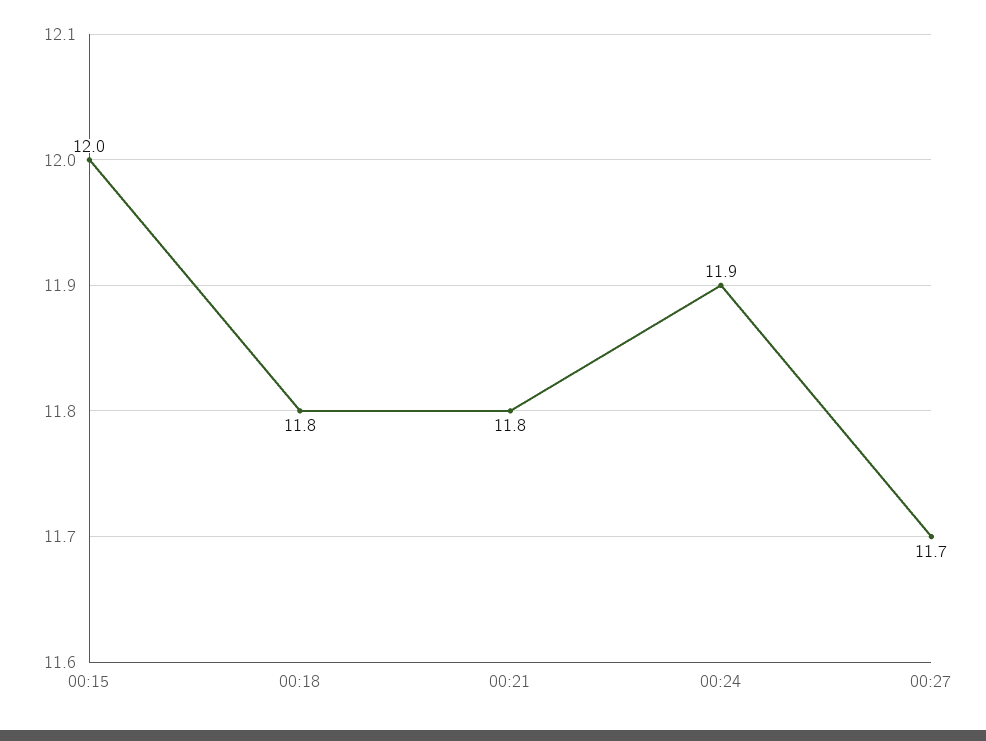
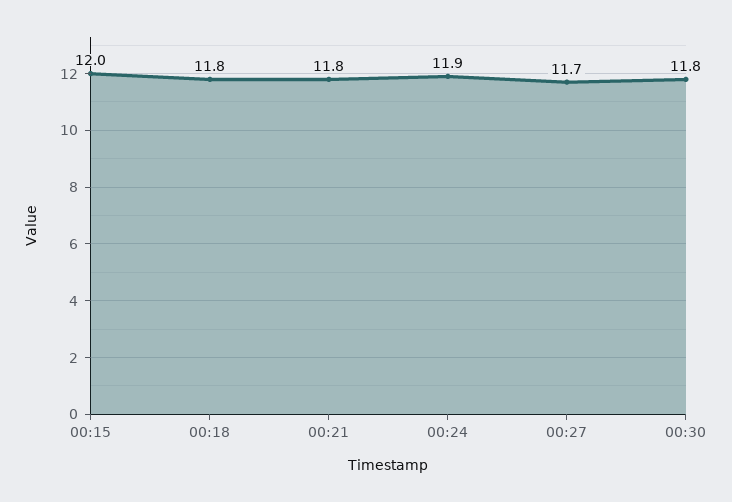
00:30: none -> 11.8

